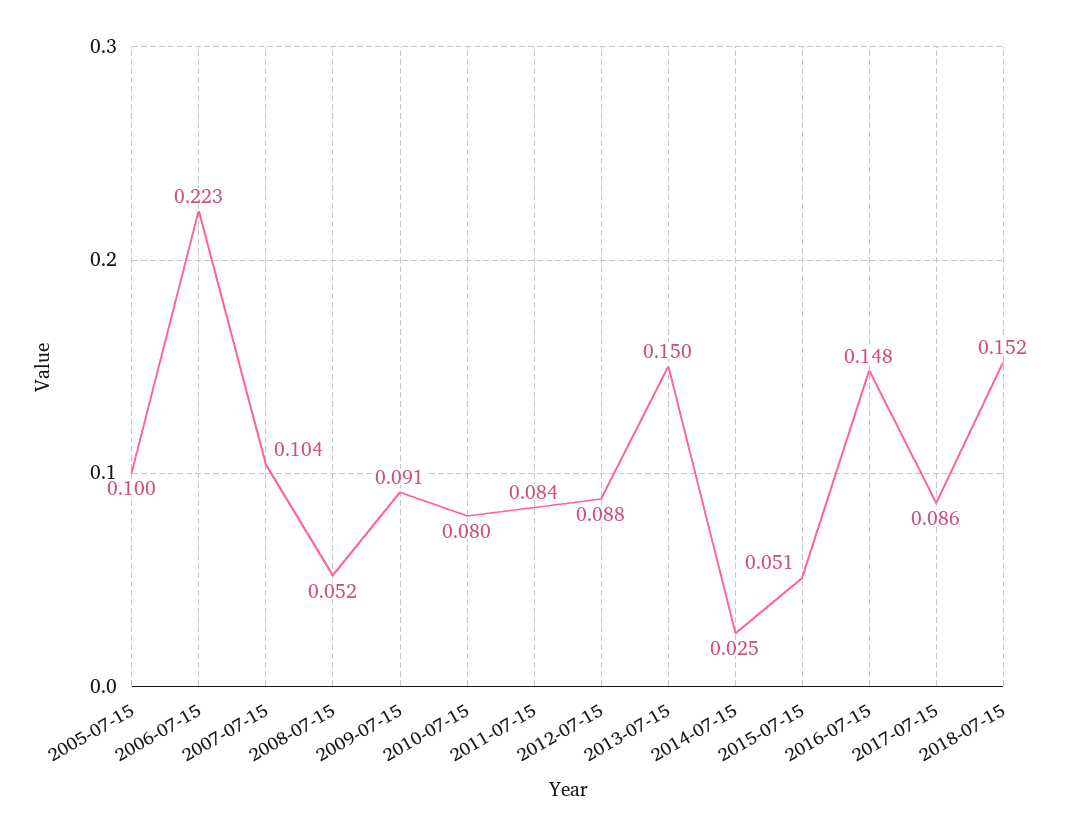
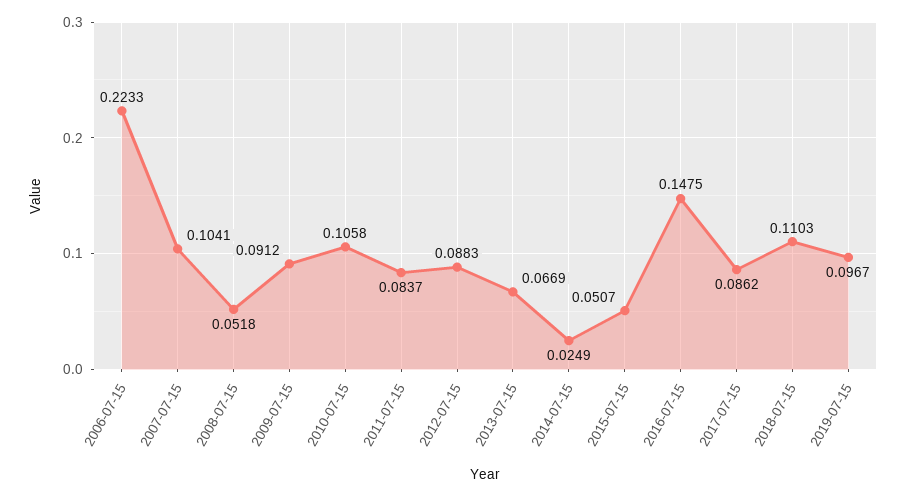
2005-07-15: 0.1 -> none
2010-07-15: 0.08 -> 0.1058
2013-07-15: 0.15 -> 0.0669
2018-07-15: 0.152 -> 0.1103
2019-07-15: none -> 0.0967

